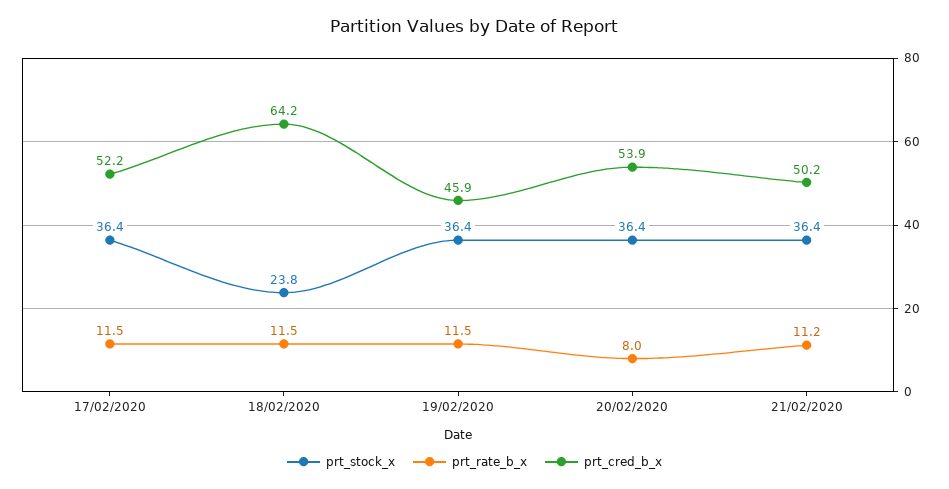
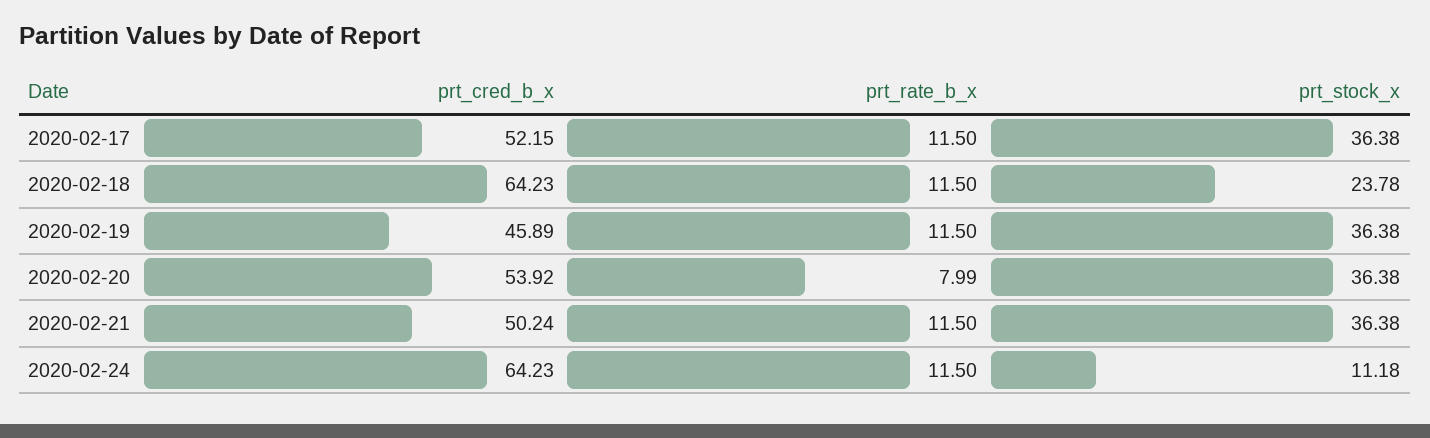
prt_rate_b_x, 21/02/2020: 11.2 -> 11.5
prt_cred_b_x, 2020-02-24: none -> 64.23
prt_rate_b_x, 2020-02-24: none -> 11.5
prt_stock_x, 2020-02-24: none -> 11.18

